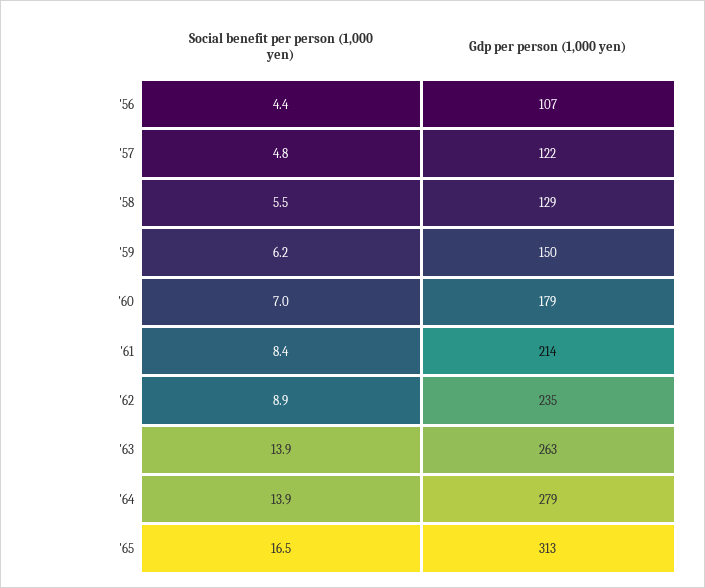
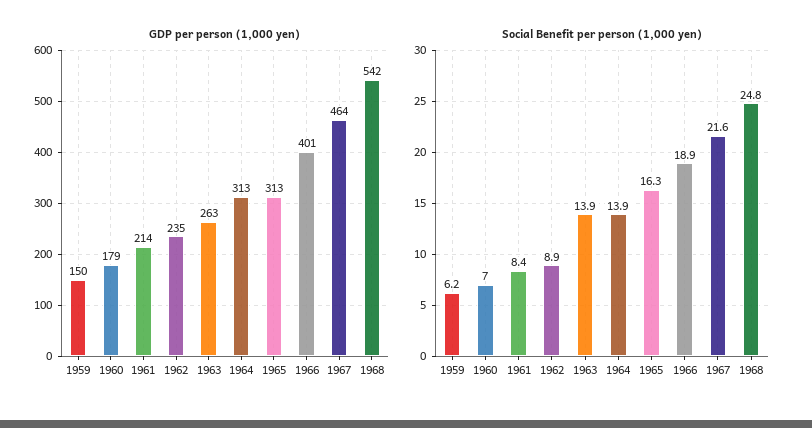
Social benefit per person (1,000 yen), '56: 4.4 -> none
Gdp per person (1,000 yen), '56: 107 -> none
Social benefit per person (1,000 yen), '57: 4.8 -> none
Gdp per person (1,000 yen), '57: 122 -> none
Social benefit per person (1,000 yen), '58: 5.5 -> none
Gdp per person (1,000 yen), '58: 129 -> none
Gdp per person (1,000 yen), '64: 279 -> 313
Social benefit per person (1,000 yen), '65: 16.5 -> 16.3
Gdp per person (1,000 yen), 1966: none -> 401
Gdp per person (1,000 yen), 1967: none -> 464
Gdp per person (1,000 yen), 1968: none -> 542
Social benefit per person (1,000 yen), 1966: none -> 18.9
Social benefit per person (1,000 yen), 1967: none -> 21.6
Social benefit per person (1,000 yen), 1968: none -> 24.8

